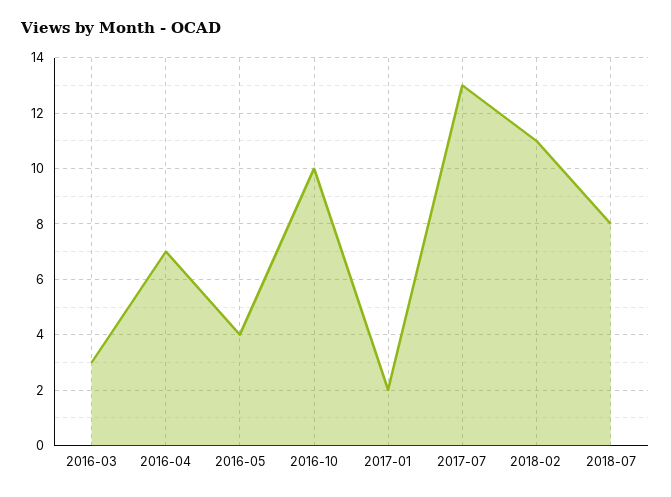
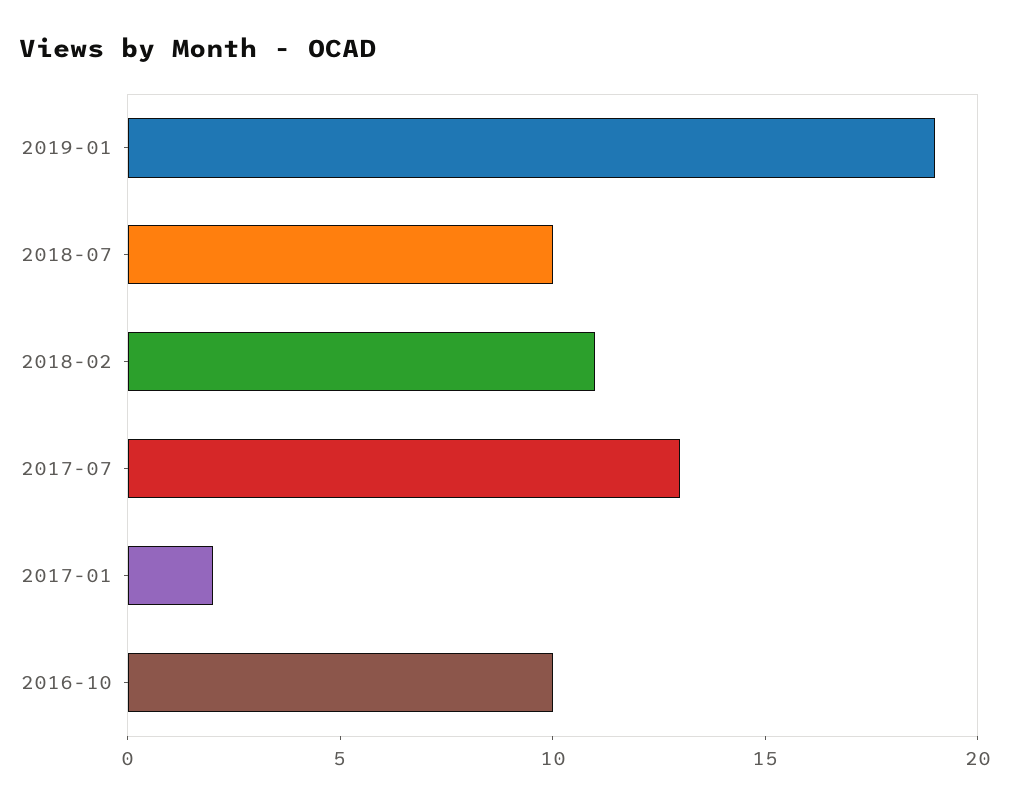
2016-03: 3 -> none
2016-04: 7 -> none
2016-05: 4 -> none
2018-07: 8 -> 10
2019-01: none -> 19

